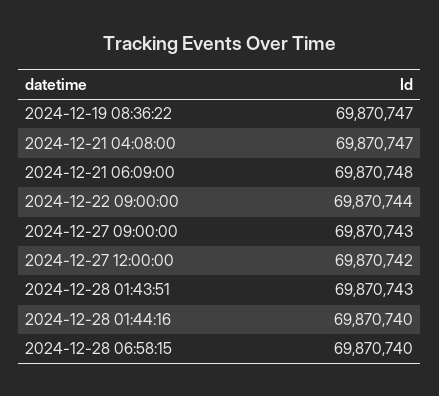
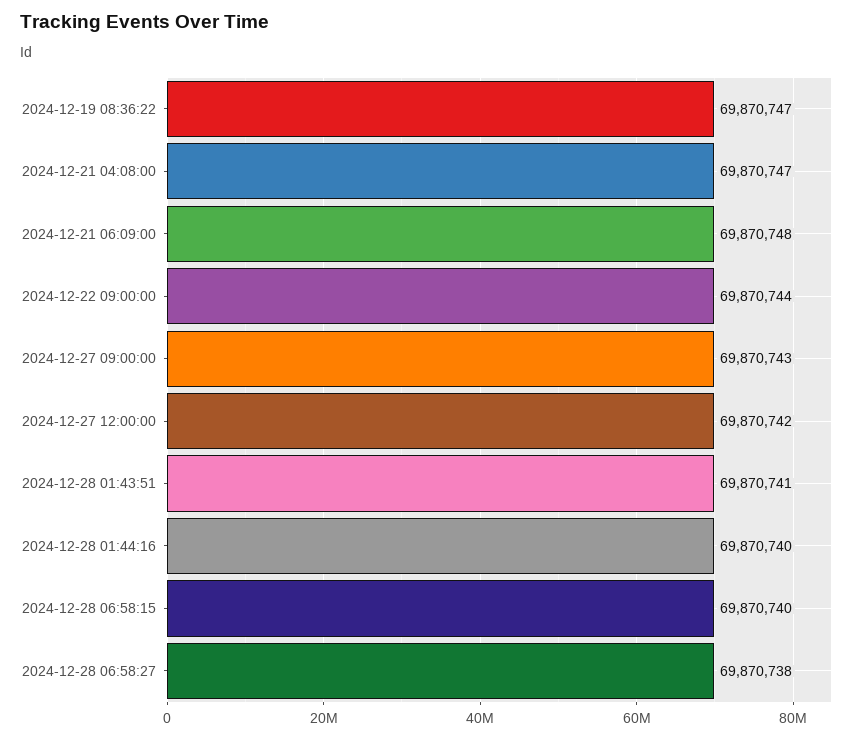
2024-12-28 01:43:51: 69870743 -> 69870741
2024-12-28 06:58:27: none -> 69870738

